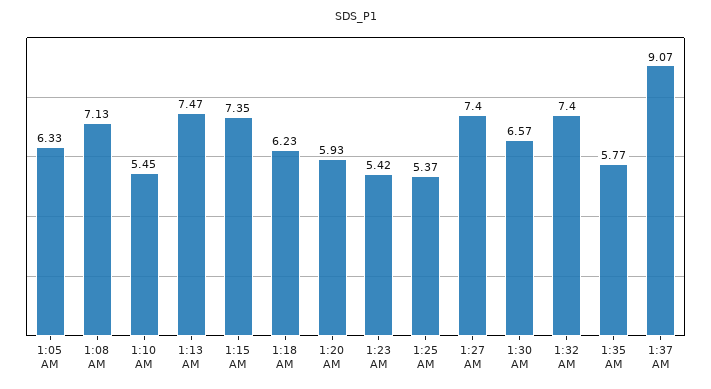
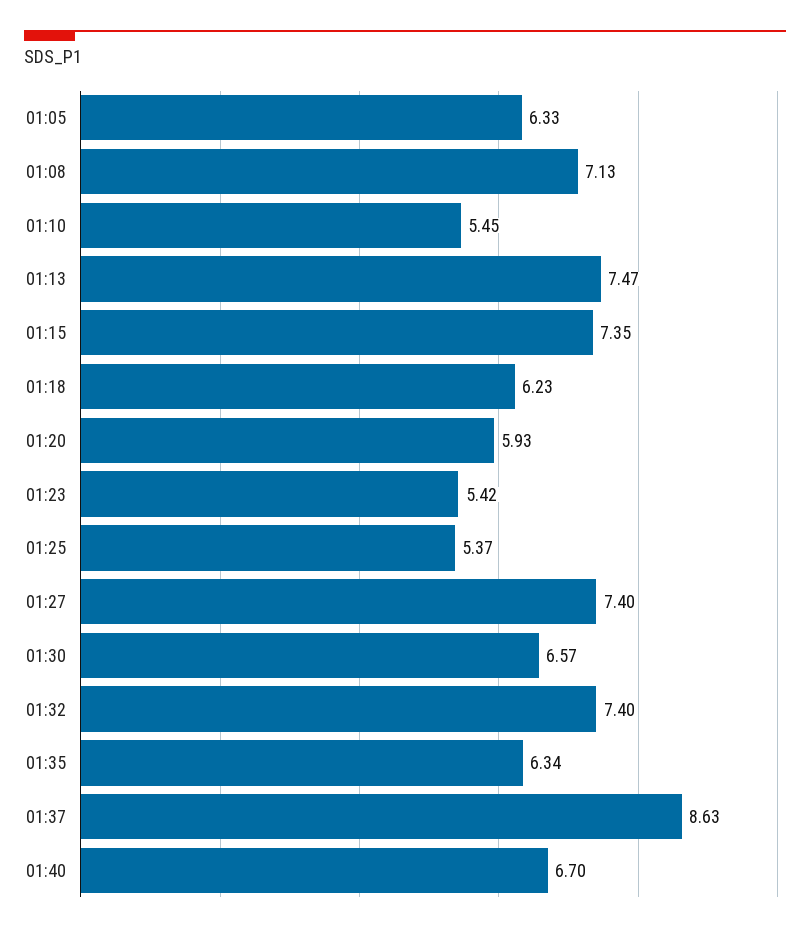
1:35 AM: 5.77 -> 6.34
1:37 AM: 9.07 -> 8.63
01:40: none -> 6.7

